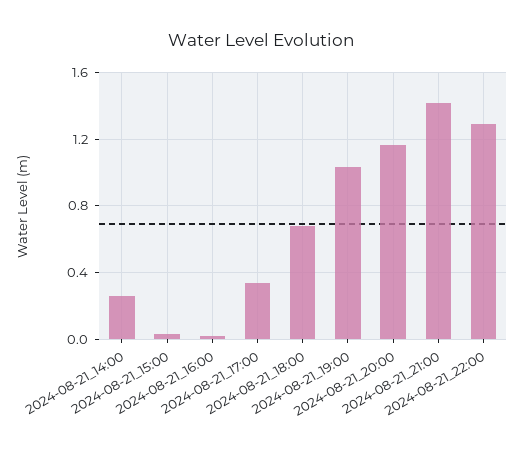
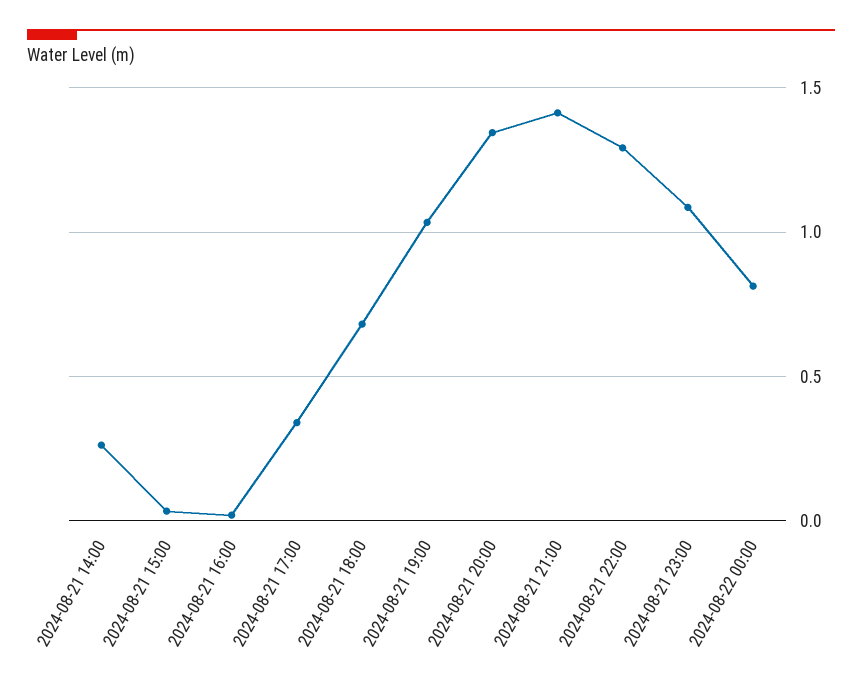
2024-08-21_20:00: 1.15 -> 1.35
2024-08-21 23:00: none -> 1.1
2024-08-22 00:00: none -> 0.8

